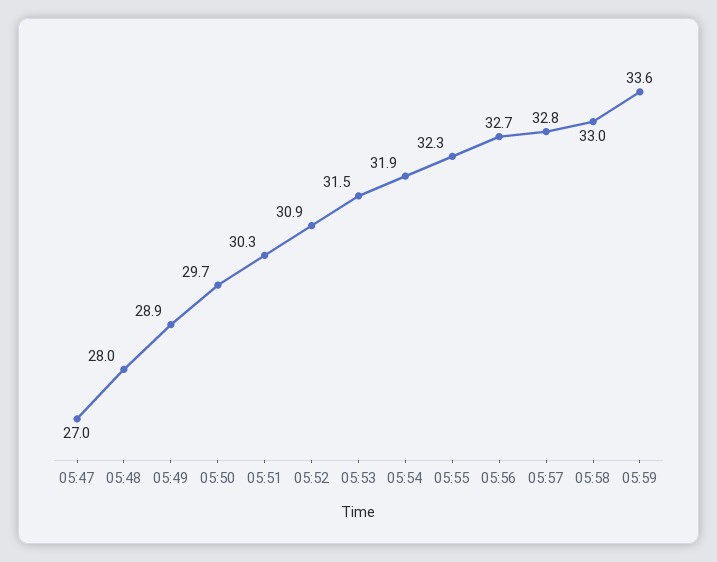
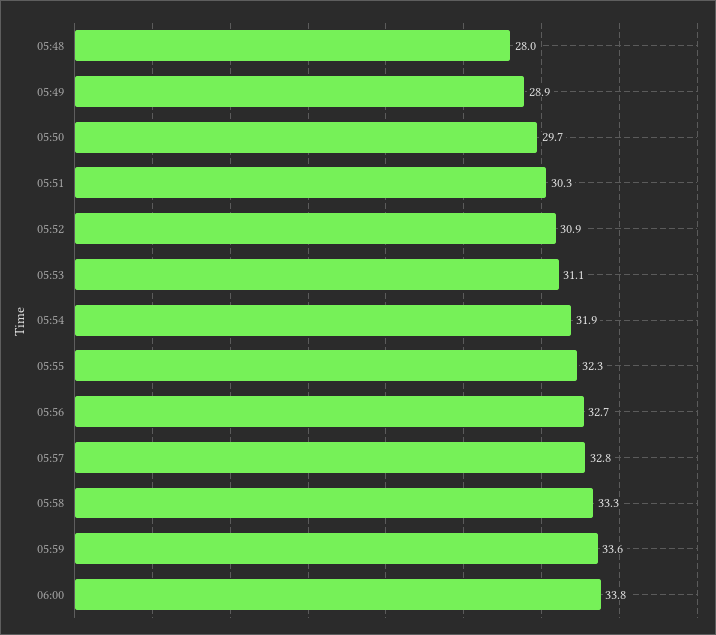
05:47: 27 -> none
05:53: 31.5 -> 31.1
05:58: 33 -> 33.3
06:00: none -> 33.8

